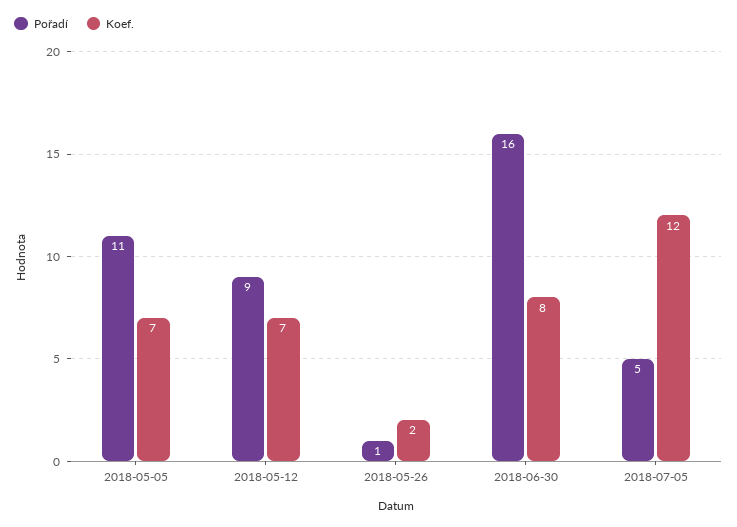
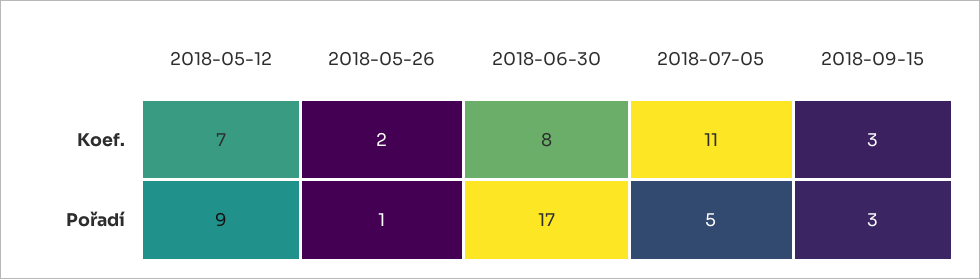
Pořadí, 2018-05-05: 11 -> none
Koef., 2018-05-05: 7 -> none
Pořadí, 2018-06-30: 16 -> 17
Koef., 2018-07-05: 12 -> 11
Koef., 2018-09-15: none -> 3
Pořadí, 2018-09-15: none -> 3

